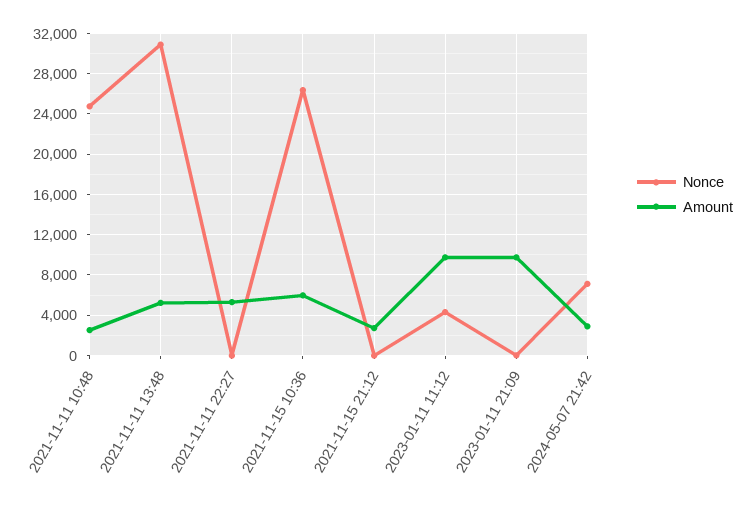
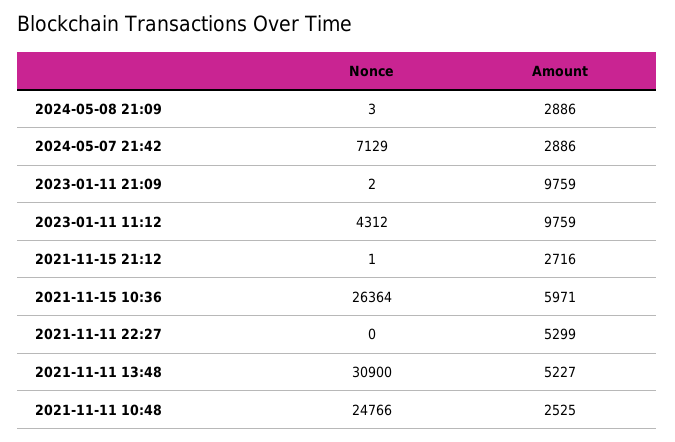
Nonce, 2024-05-08 21:09: none -> 3
Amount, 2024-05-08 21:09: none -> 2886

